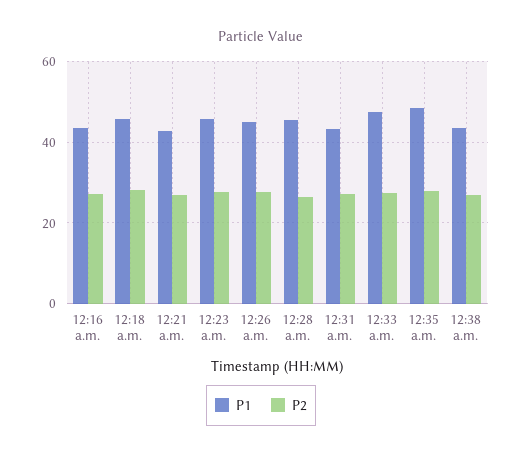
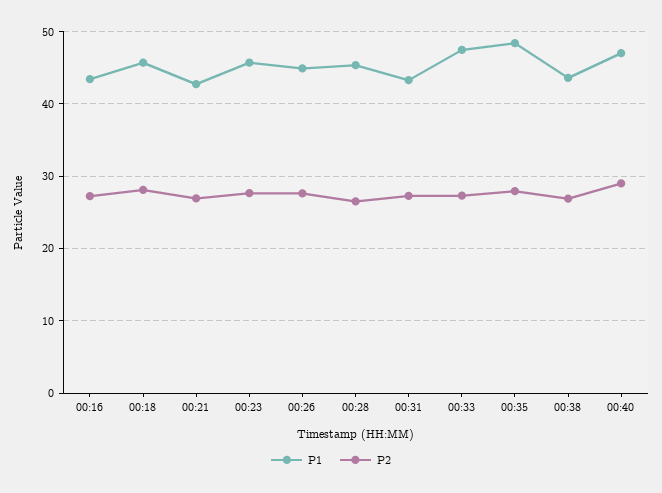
P1, 00:40: none -> 47
P2, 00:40: none -> 29

